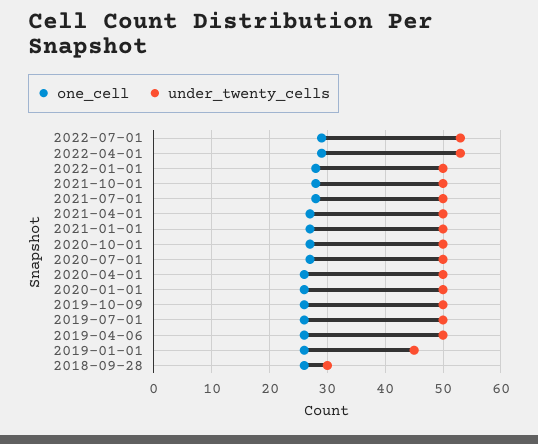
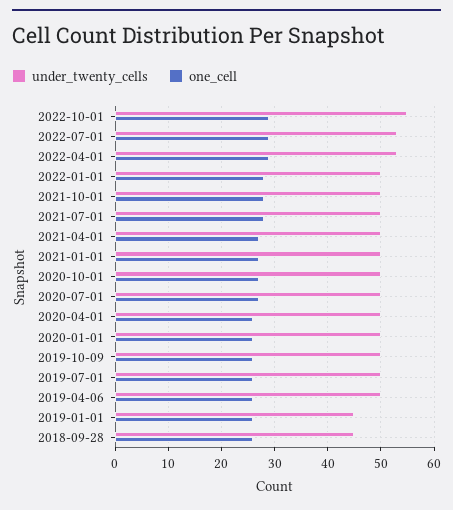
under_twenty_cells, 2018-09-28: 30 -> 45
under_twenty_cells, 2022-10-01: none -> 55
one_cell, 2022-10-01: none -> 30

